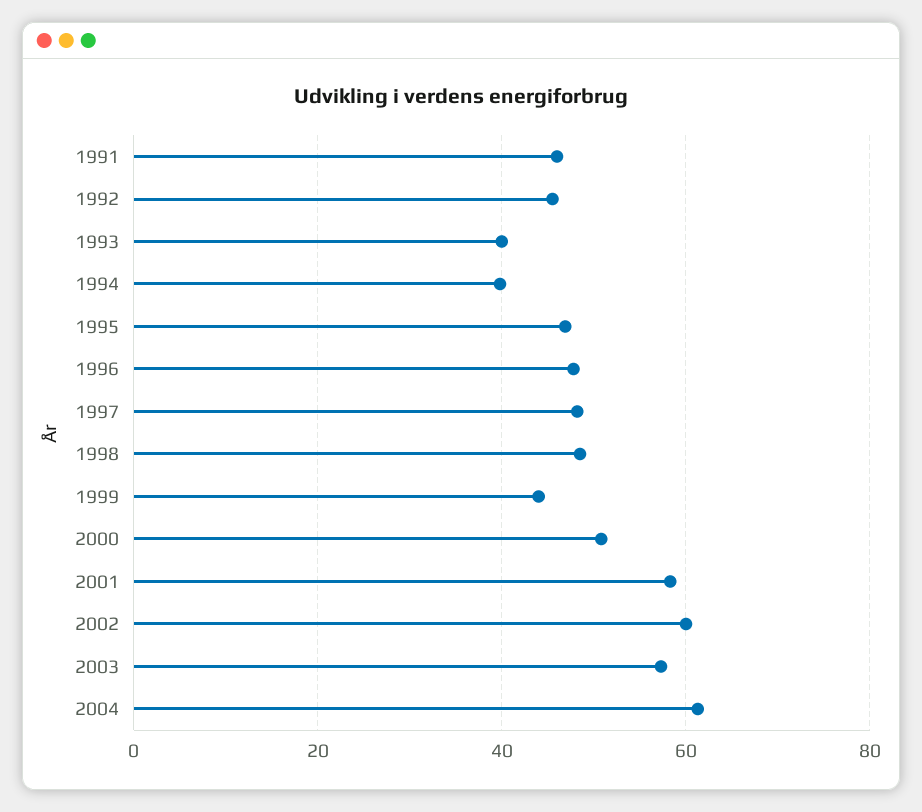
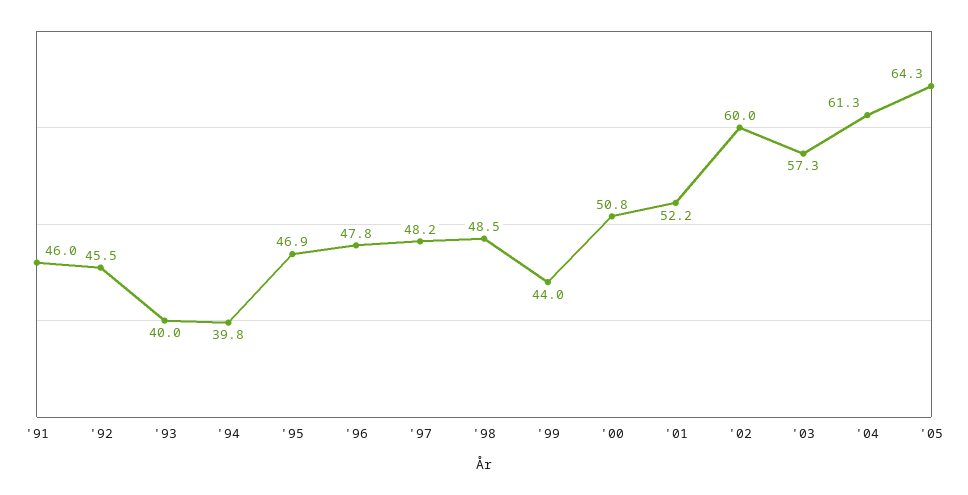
2001: 58 -> 52.2
'05: none -> 64.3

